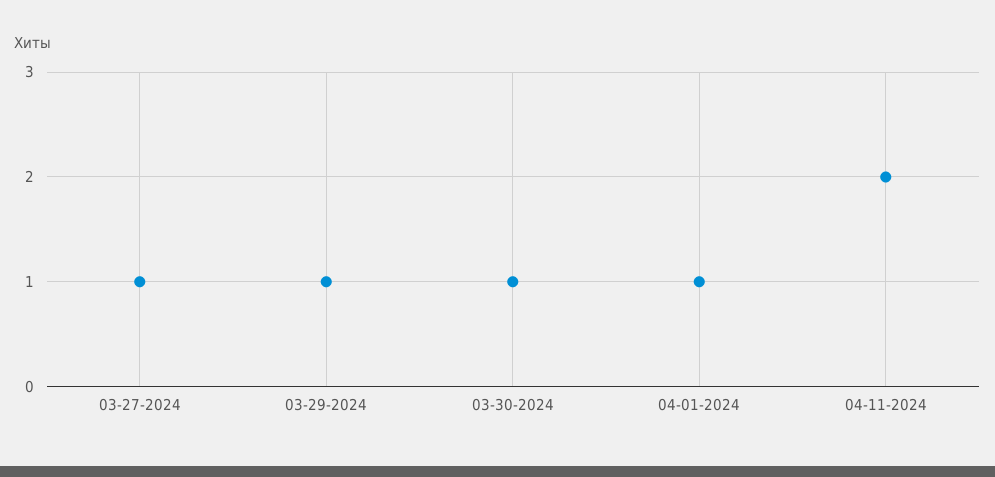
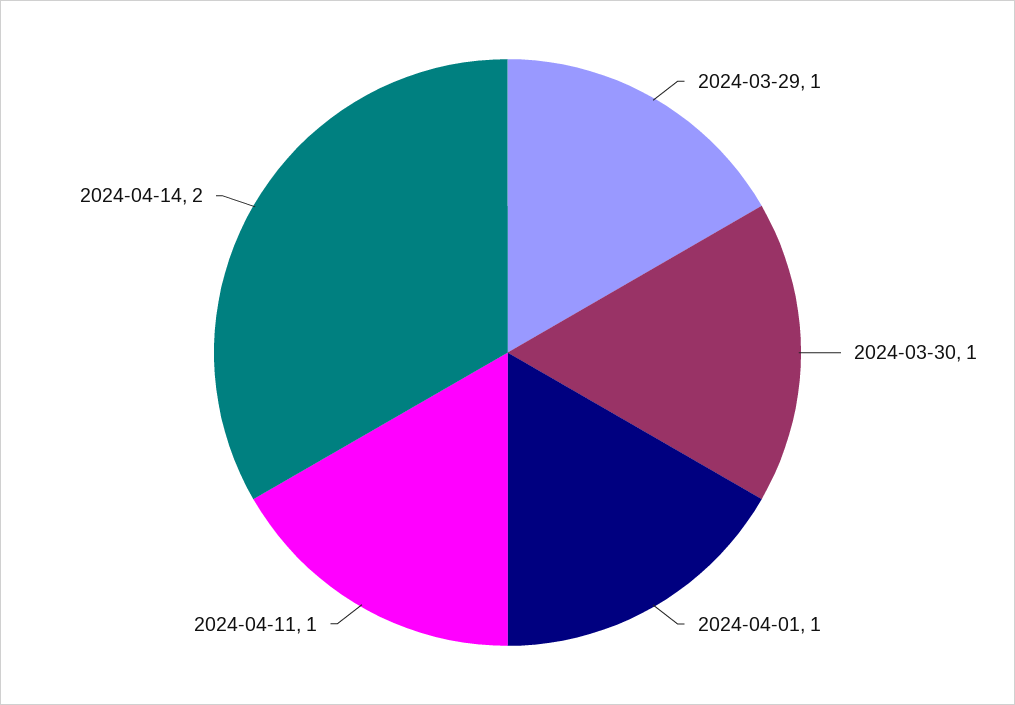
03-27-2024: 1 -> none
04-11-2024: 2 -> 1
2024-04-14: none -> 2

